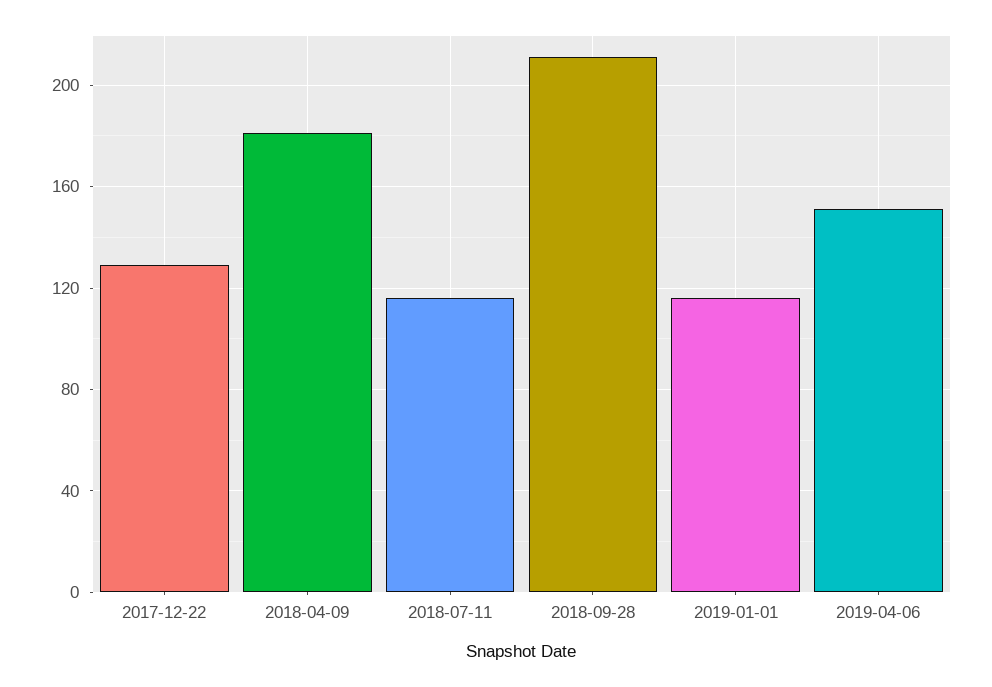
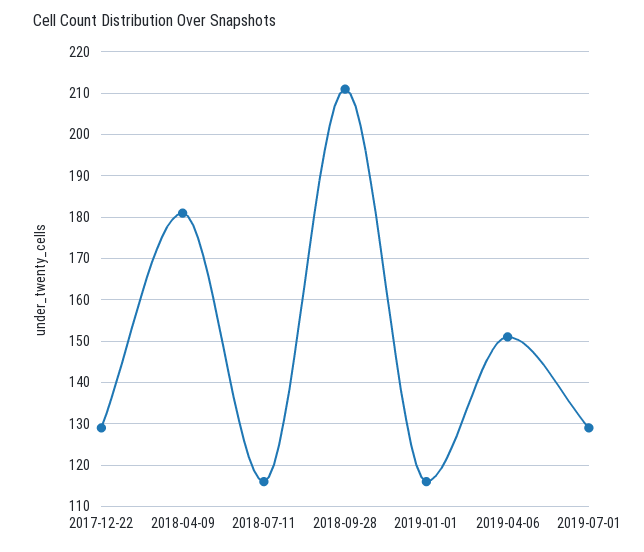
2019-07-01: none -> 130

